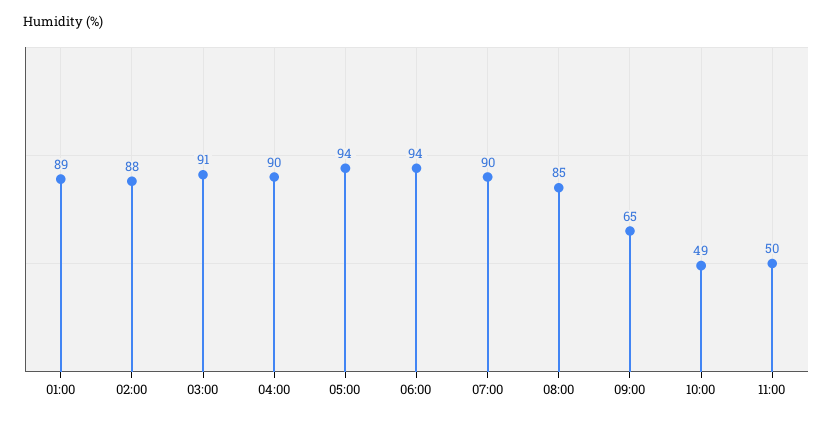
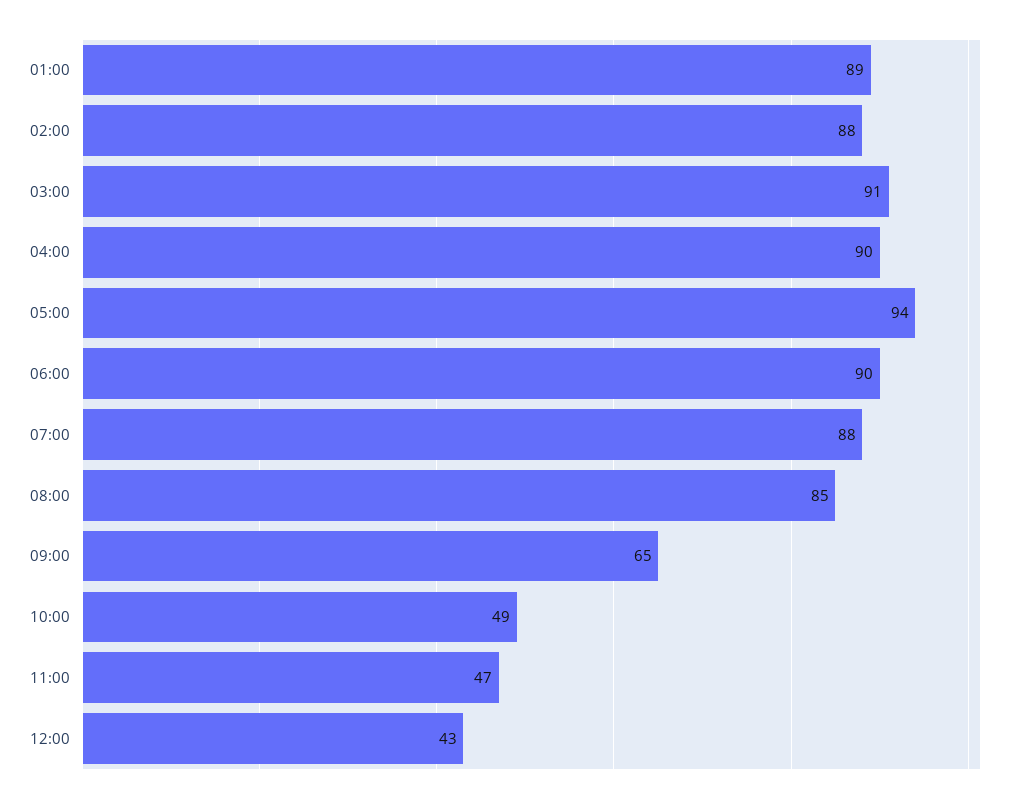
06:00: 94 -> 90
07:00: 90 -> 88
11:00: 50 -> 47
12:00: none -> 43

